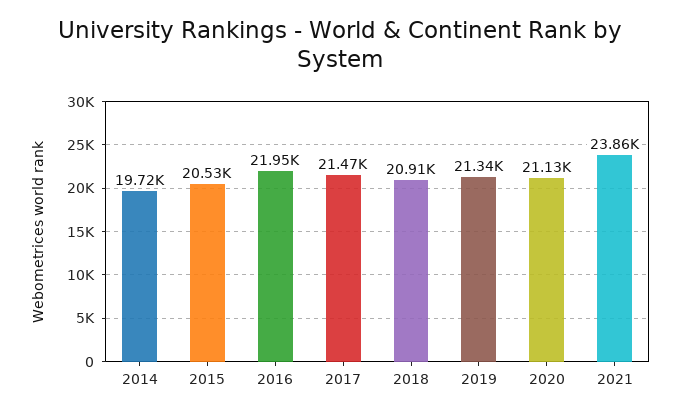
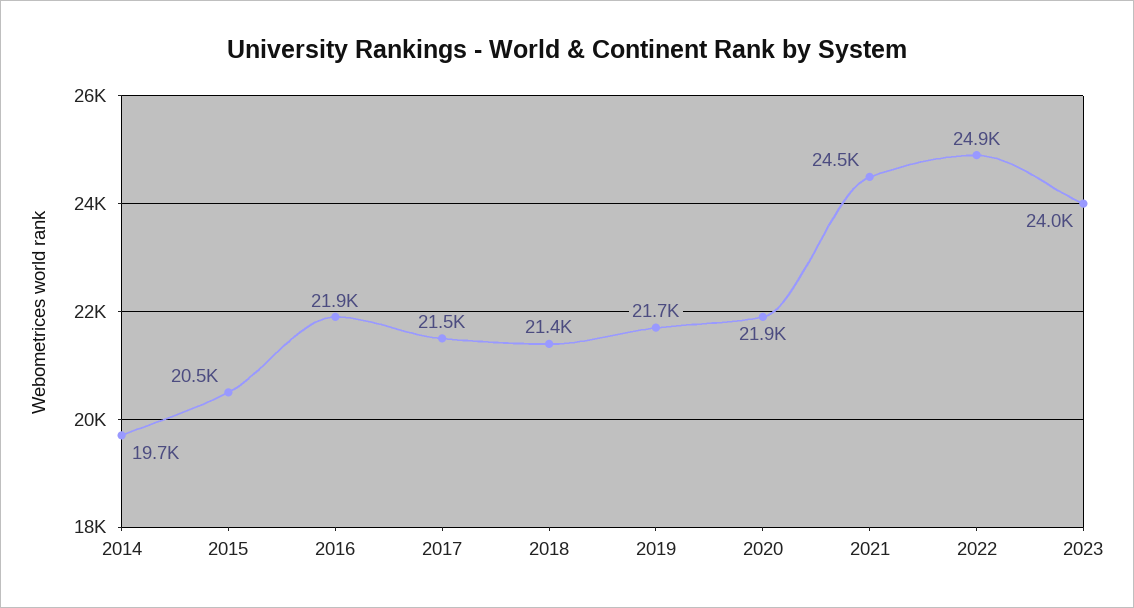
2018: 20910 -> 21400
2019: 21340 -> 21700
2020: 21130 -> 21900
2021: 23860 -> 24500
2022: none -> 24900
2023: none -> 24000

